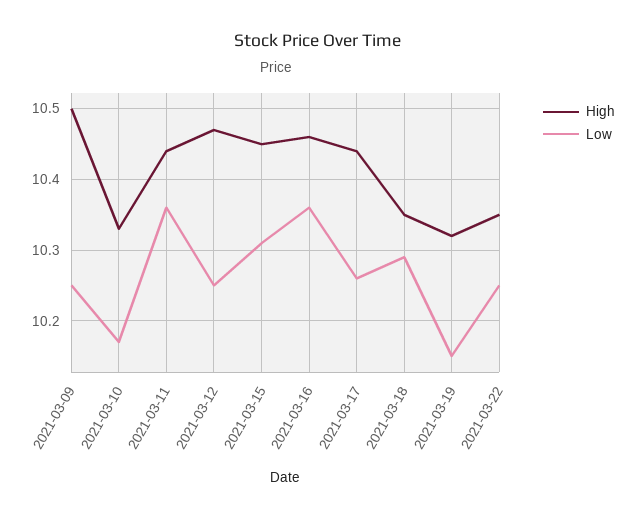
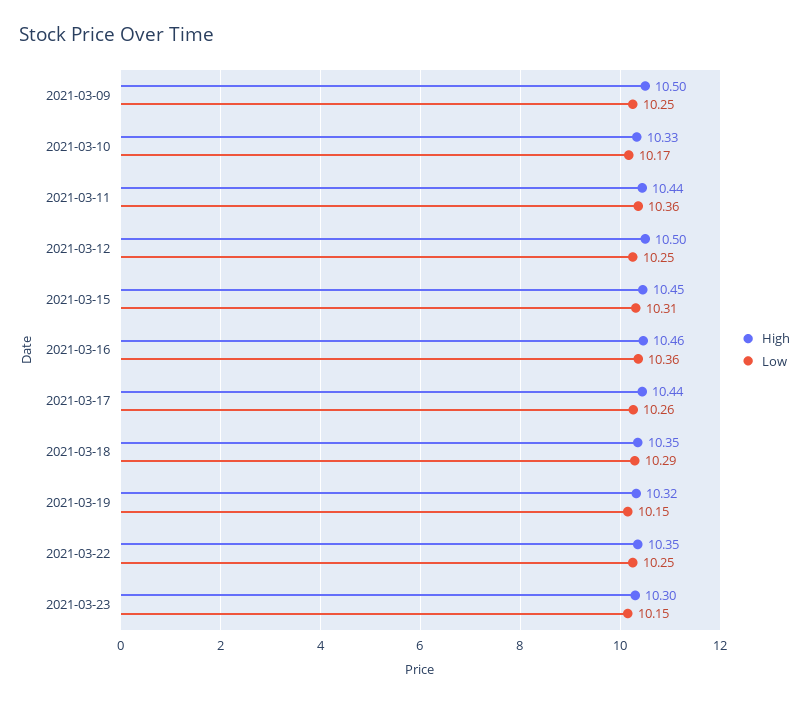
High, 2021-03-12: 10.47 -> 10.5
High, 2021-03-23: none -> 10.3
Low, 2021-03-23: none -> 10.15

